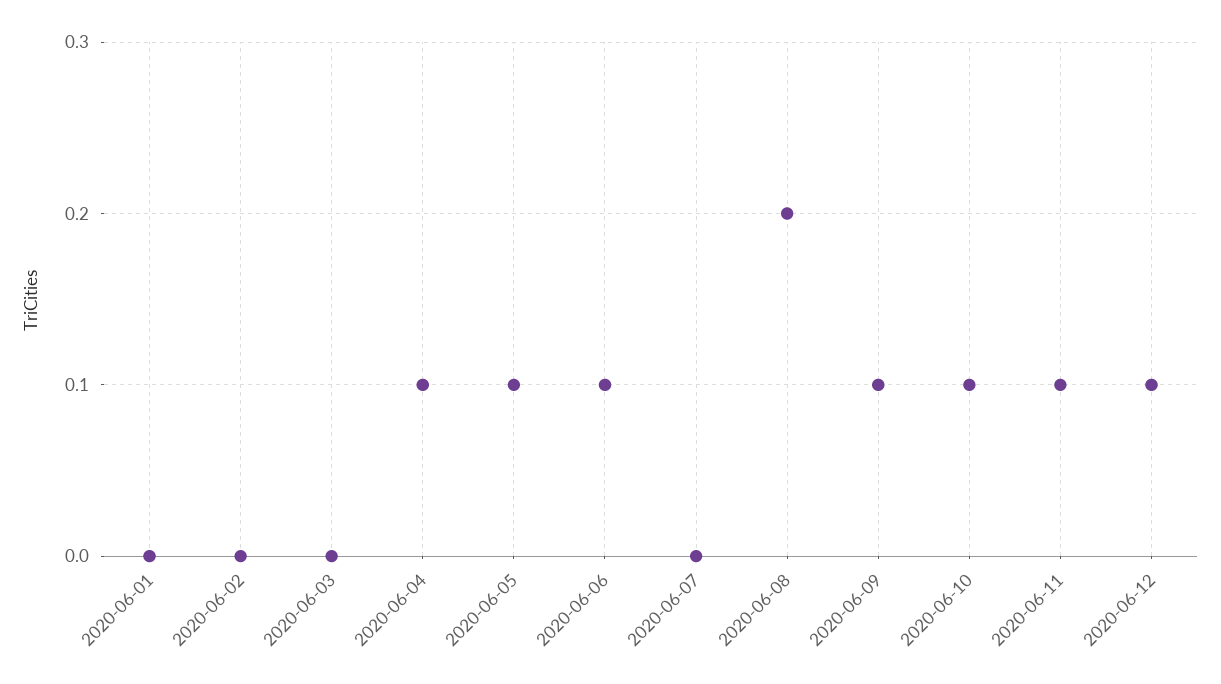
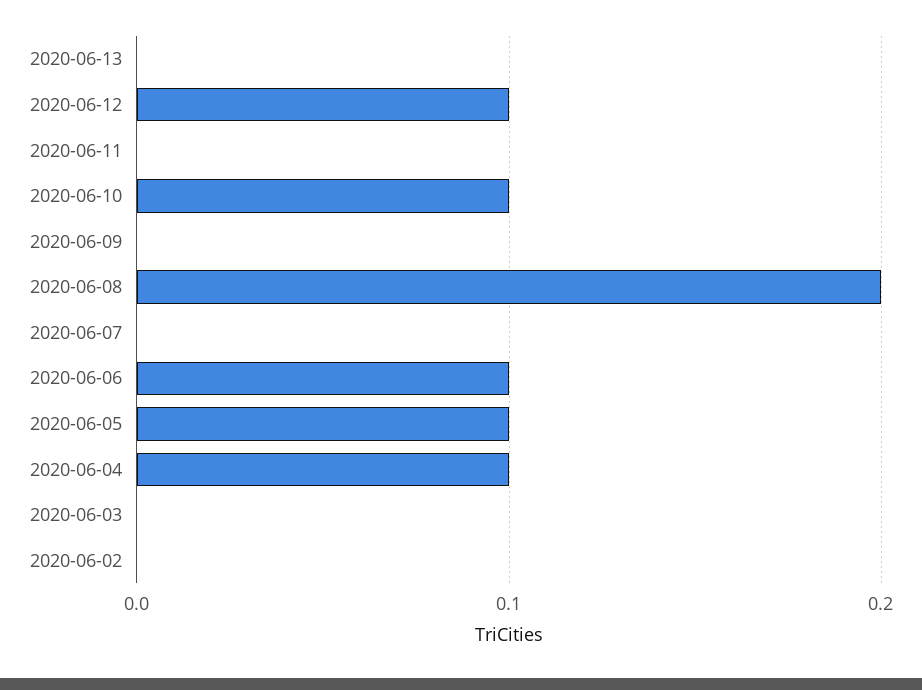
2020-06-01: 0 -> none
2020-06-09: 0.1 -> 0
2020-06-11: 0.1 -> 0
2020-06-13: none -> 0

